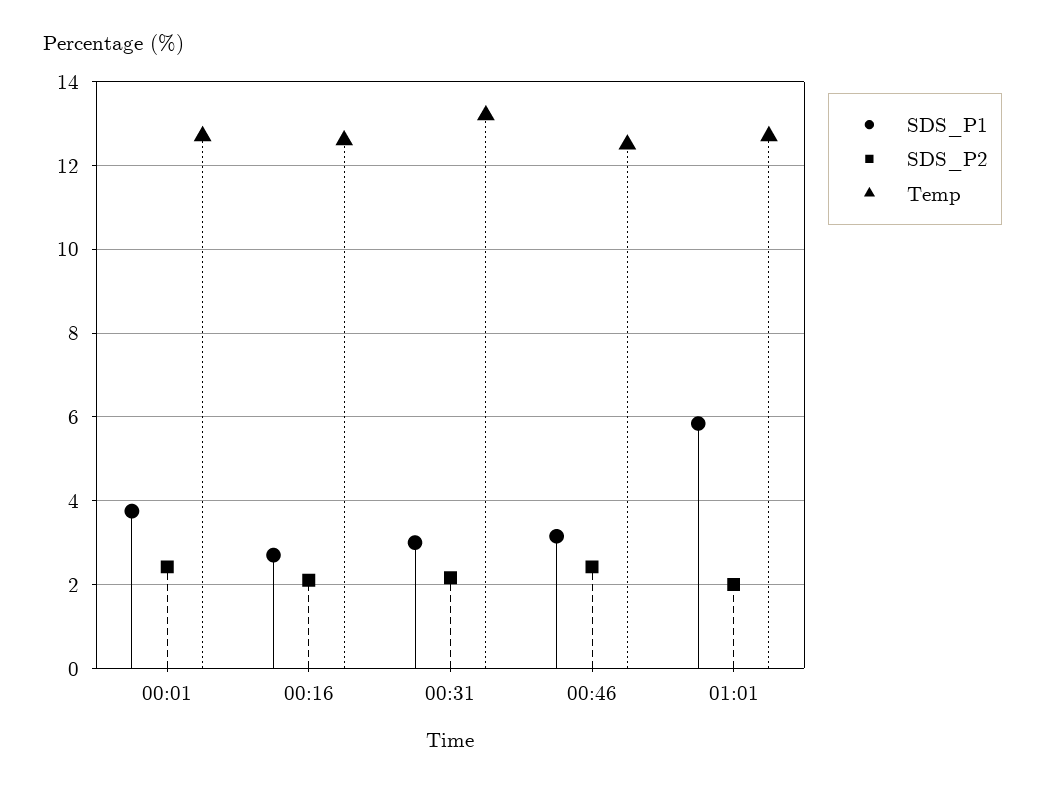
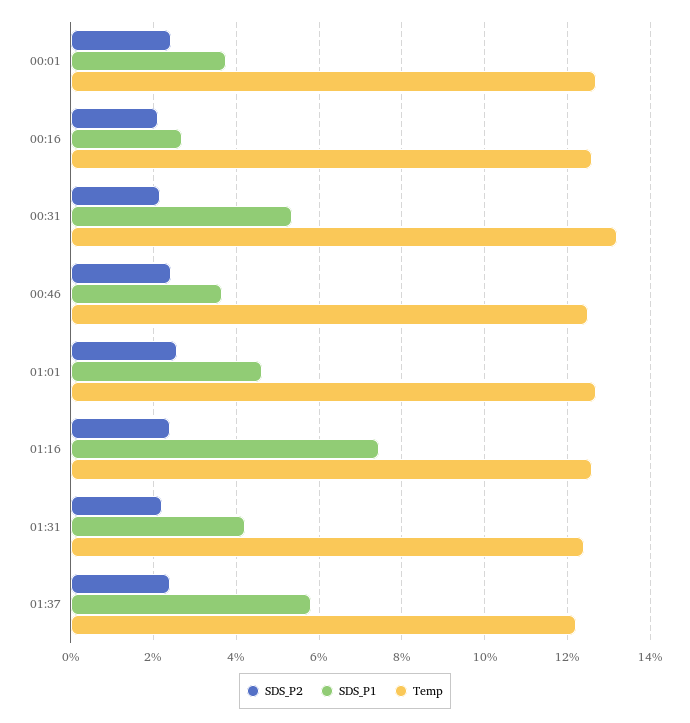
SDS_P1, 00:31: 3 -> 5.4
SDS_P1, 00:46: 3.2 -> 3.6
SDS_P1, 01:01: 5.8 -> 4.6
SDS_P2, 01:01: 2 -> 2.6
SDS_P2, 01:16: none -> 2.4
SDS_P1, 01:16: none -> 7.4
Temp, 01:16: none -> 12.6
SDS_P2, 01:31: none -> 2.2
SDS_P1, 01:31: none -> 4.2
Temp, 01:31: none -> 12.4
SDS_P2, 01:37: none -> 2.4
SDS_P1, 01:37: none -> 5.8
Temp, 01:37: none -> 12.2

